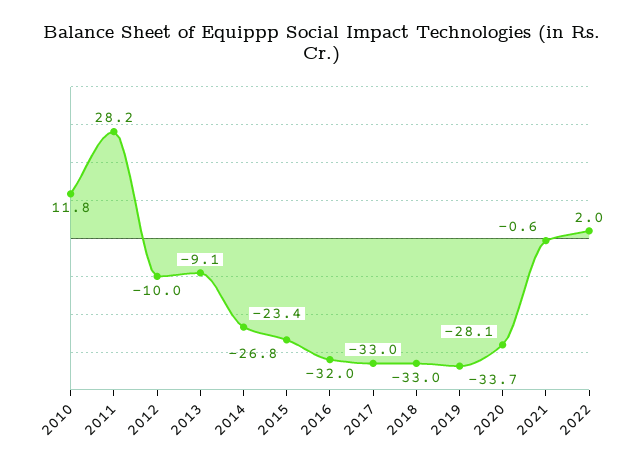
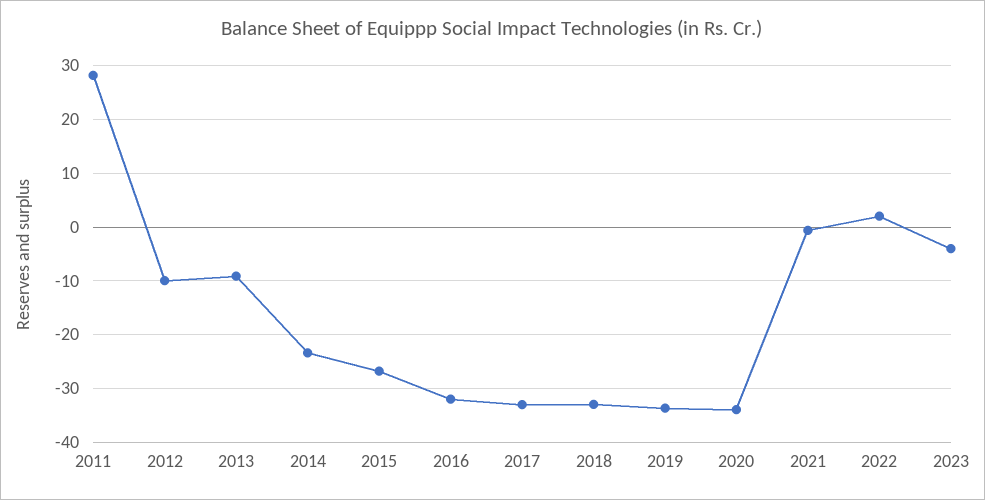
2010: 11.8 -> none
2020: -28.1 -> -34
2023: none -> -4

